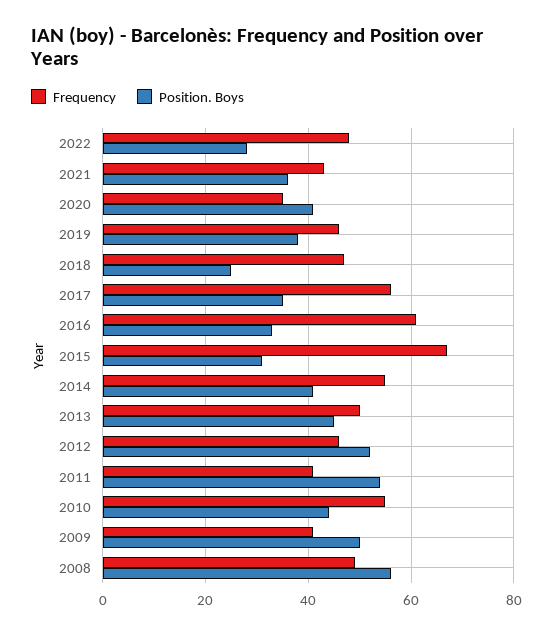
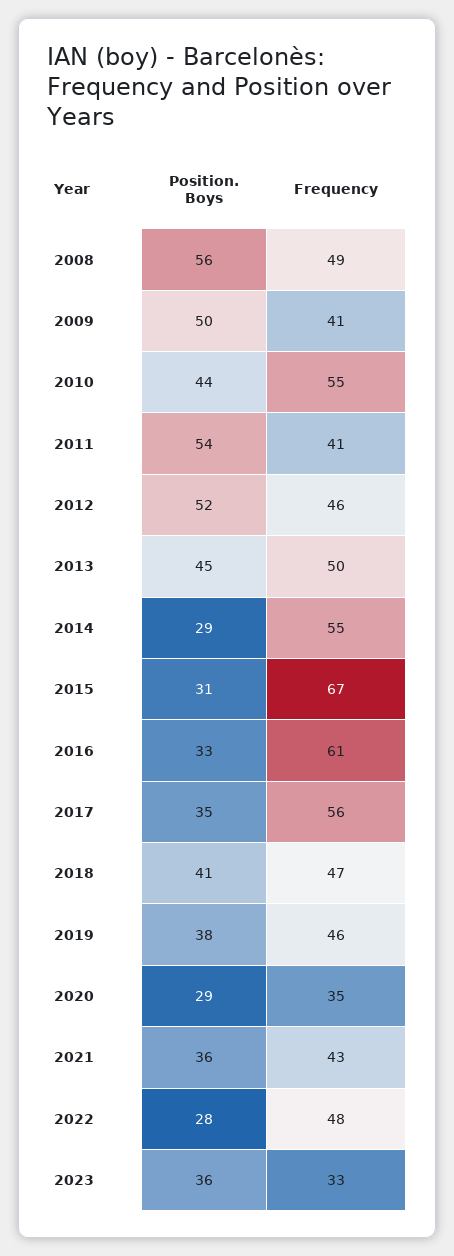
Position. Boys, 2020: 40 -> 29
Position. Boys, 2018: 25 -> 41
Position. Boys, 2014: 40 -> 29
Position. Boys, 2023: none -> 36
Frequency, 2023: none -> 33

